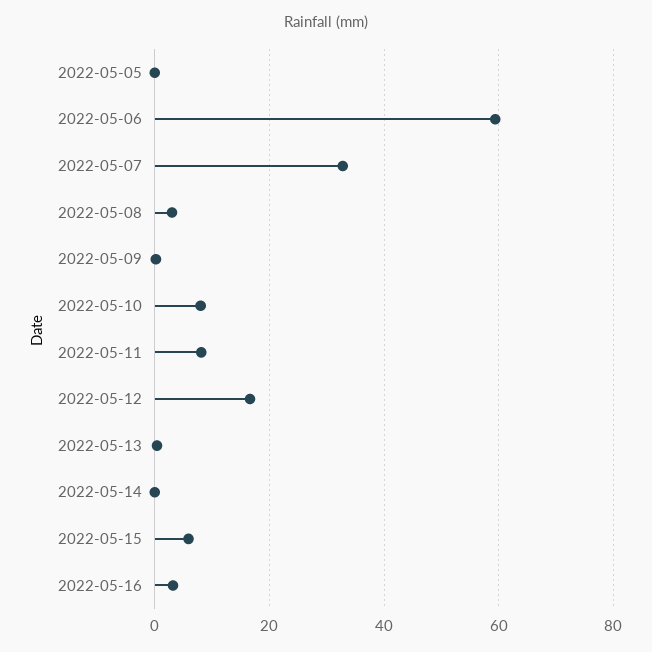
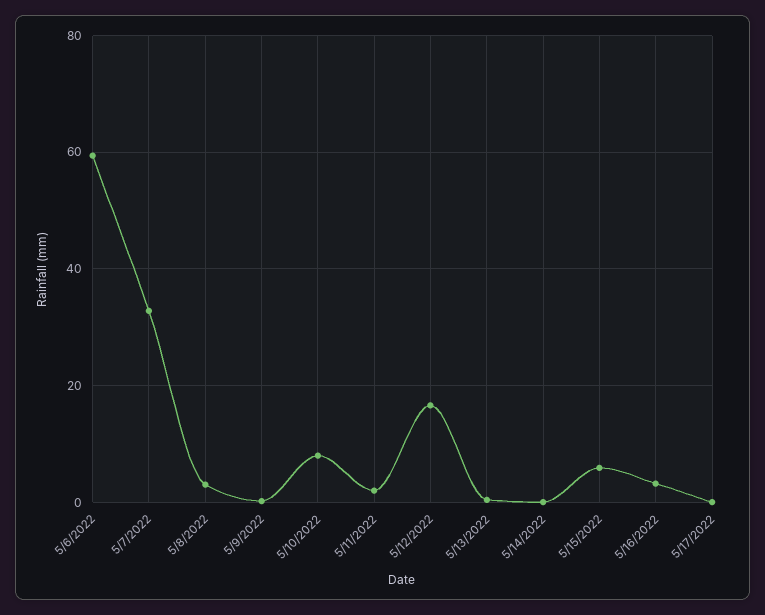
2022-05-05: 0 -> none
2022-05-11: 8 -> 2
5/17/2022: none -> 0

